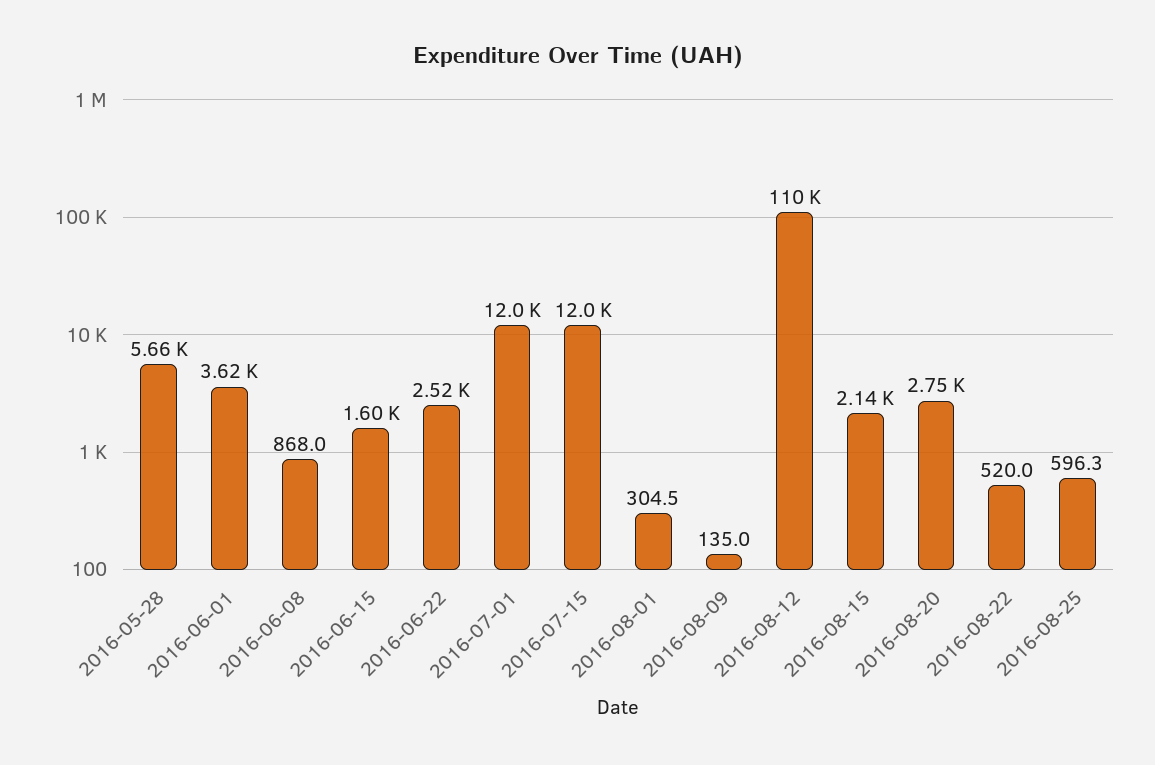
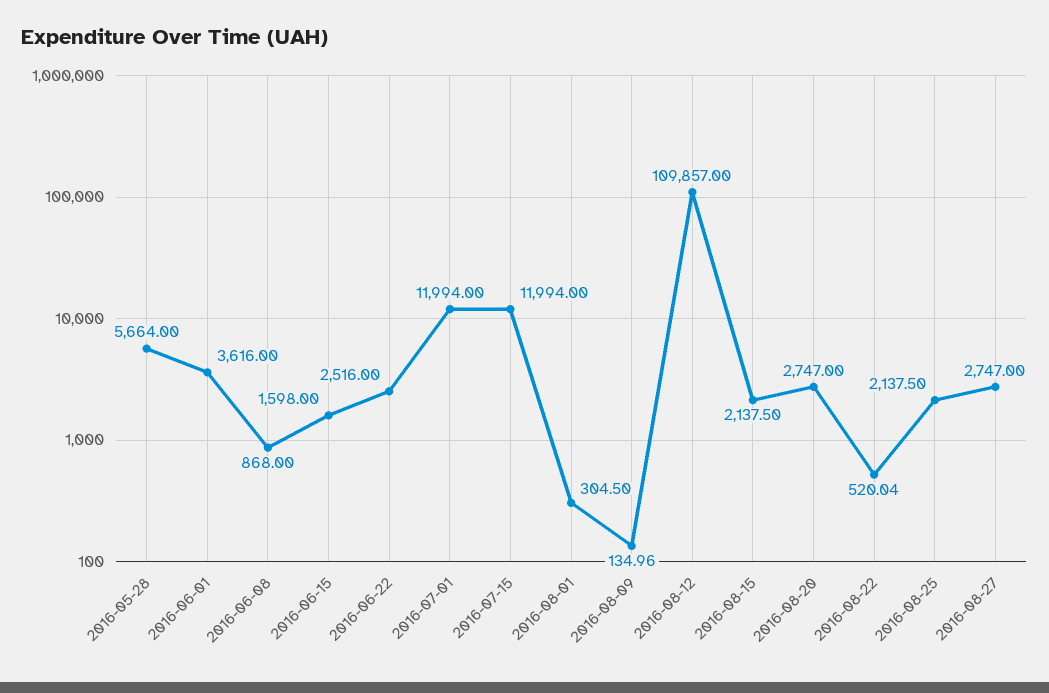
2016-08-25: 596.3 -> 2137.5
2016-08-27: none -> 2747

